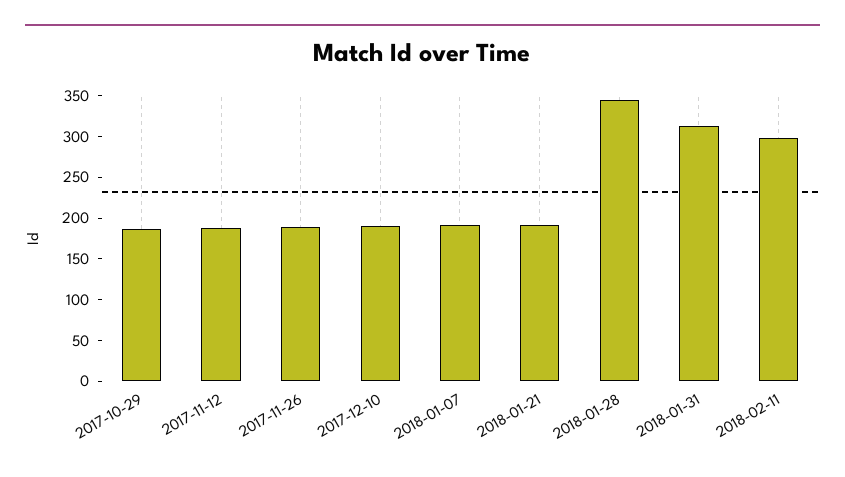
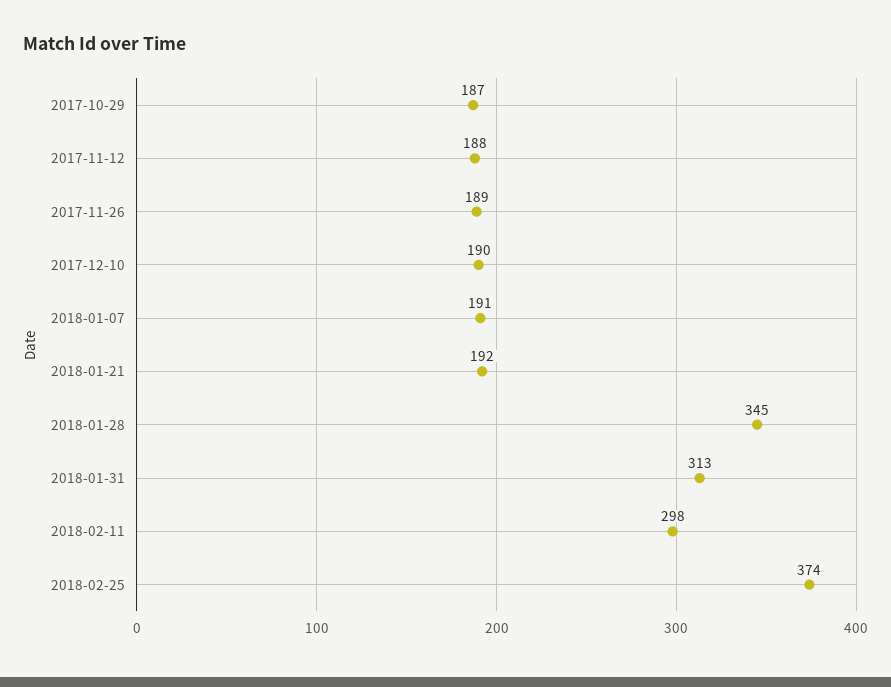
2018-02-25: none -> 374

